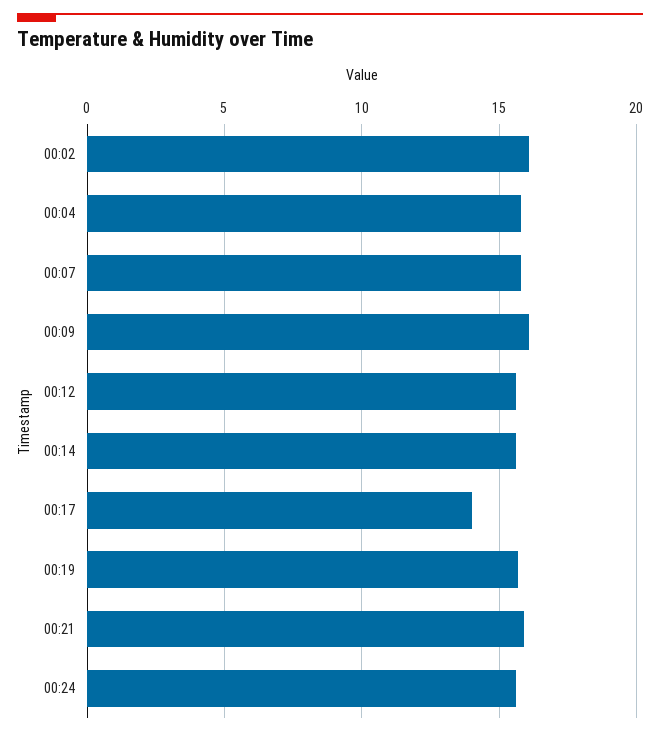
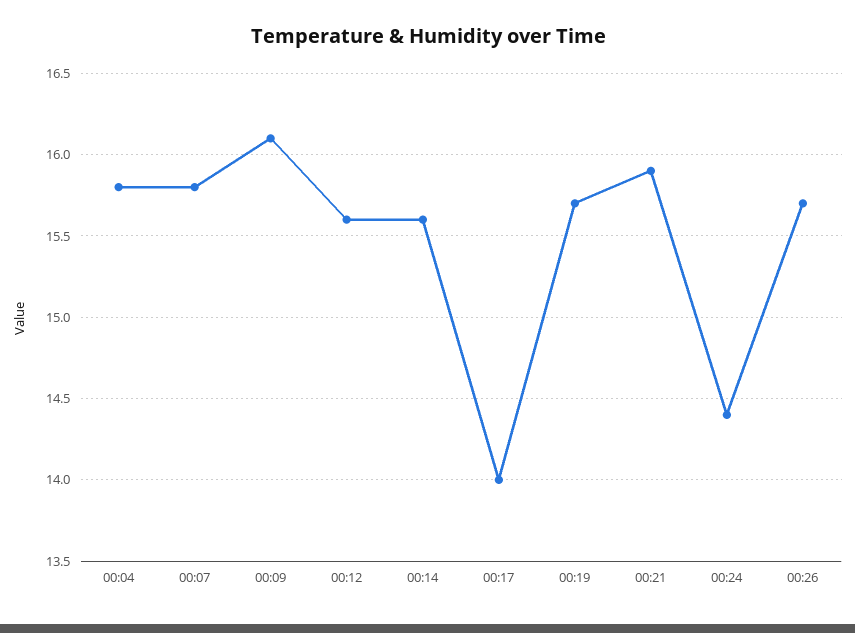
00:02: 16 -> none
00:24: 15.5 -> 14.4
00:26: none -> 15.7

